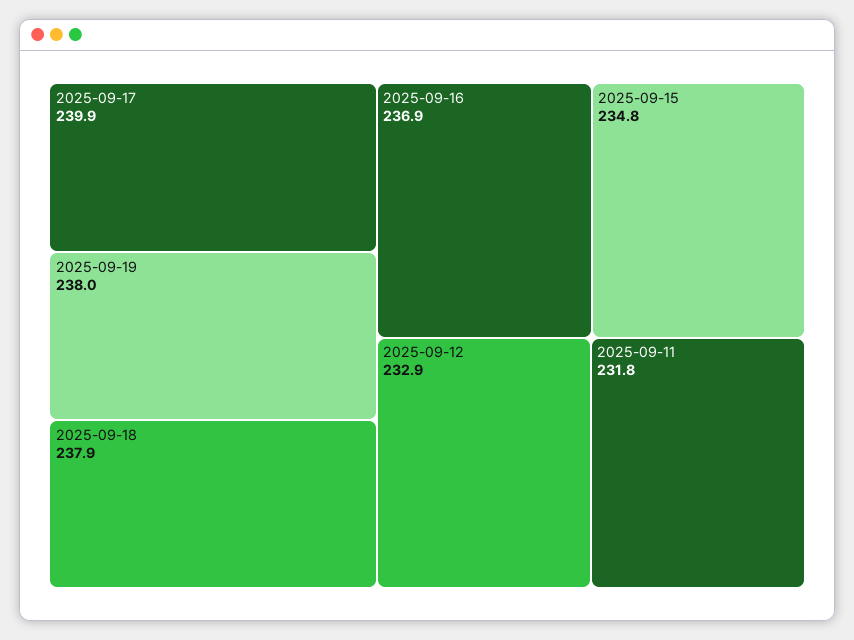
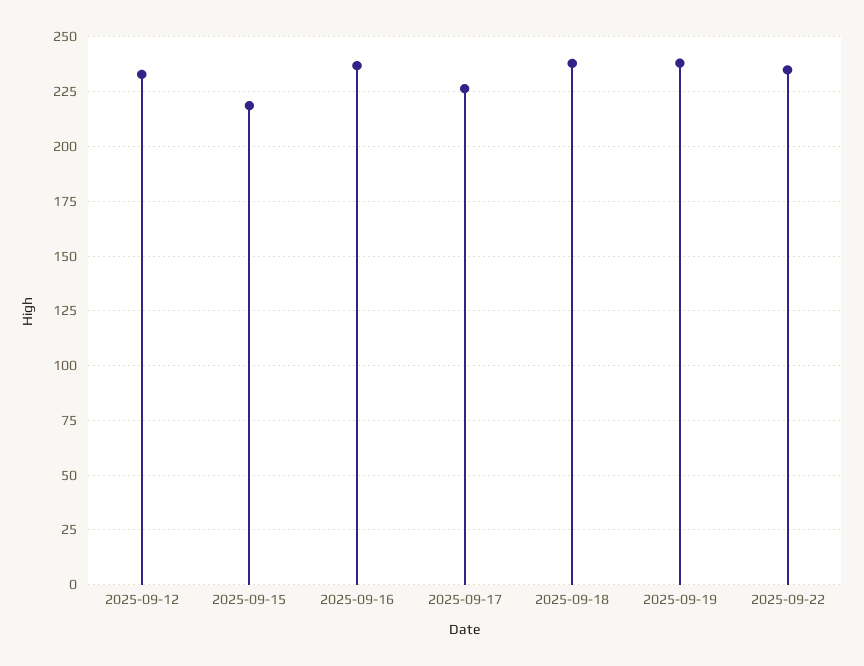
2025-09-17: 239.9 -> 225
2025-09-15: 234.8 -> 220
2025-09-11: 231.8 -> none
2025-09-22: none -> 235

